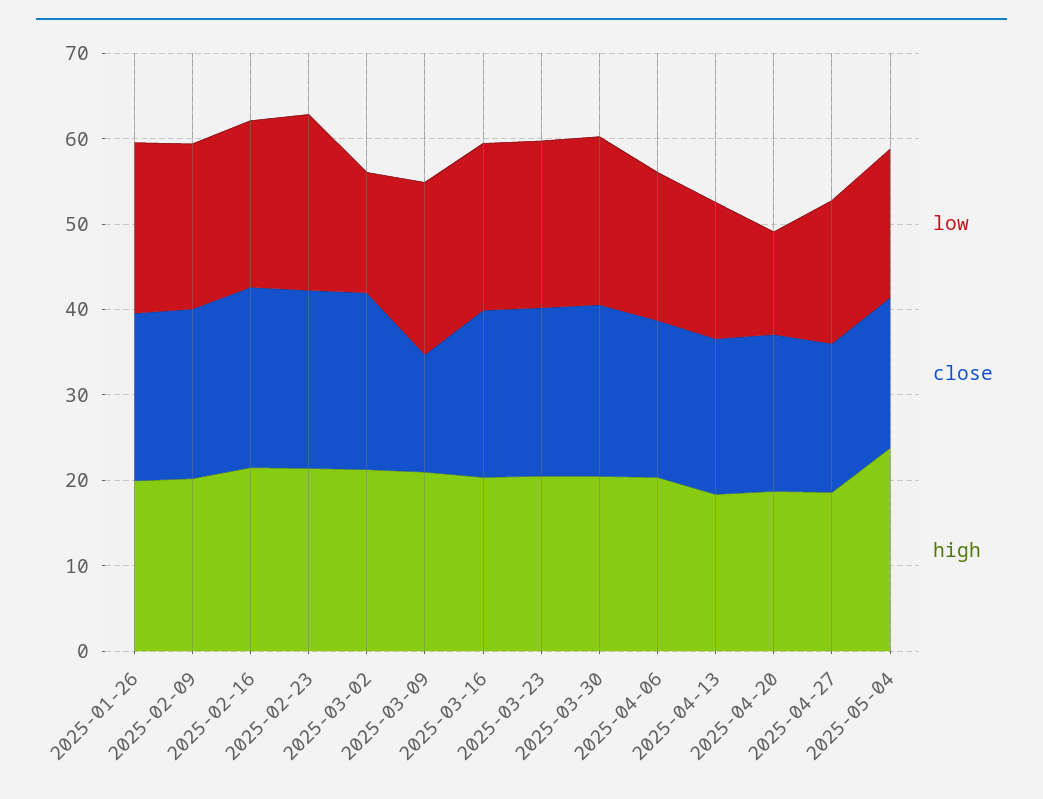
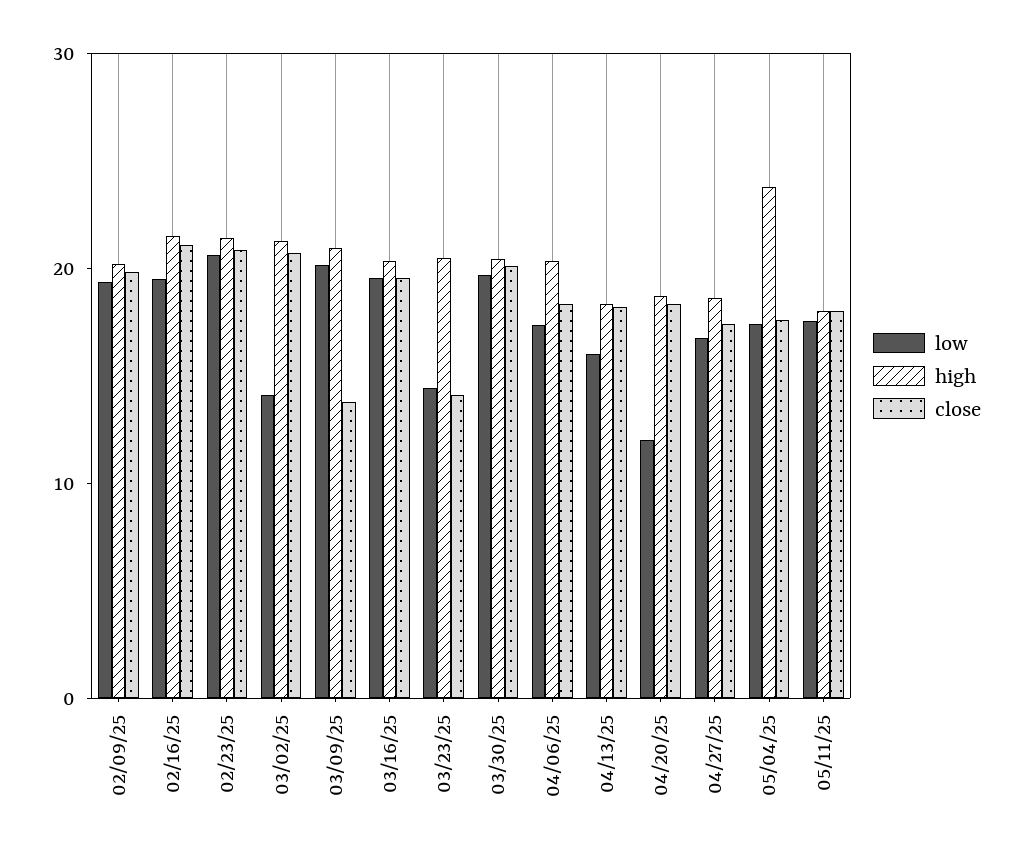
low, 2025-01-26: 20 -> none
close, 2025-01-26: 20 -> none
high, 2025-01-26: 20 -> none
low, 2025-03-23: 20 -> 14
close, 2025-03-23: 20 -> 14
low, 05/11/25: none -> 18
high, 05/11/25: none -> 18
close, 05/11/25: none -> 18

